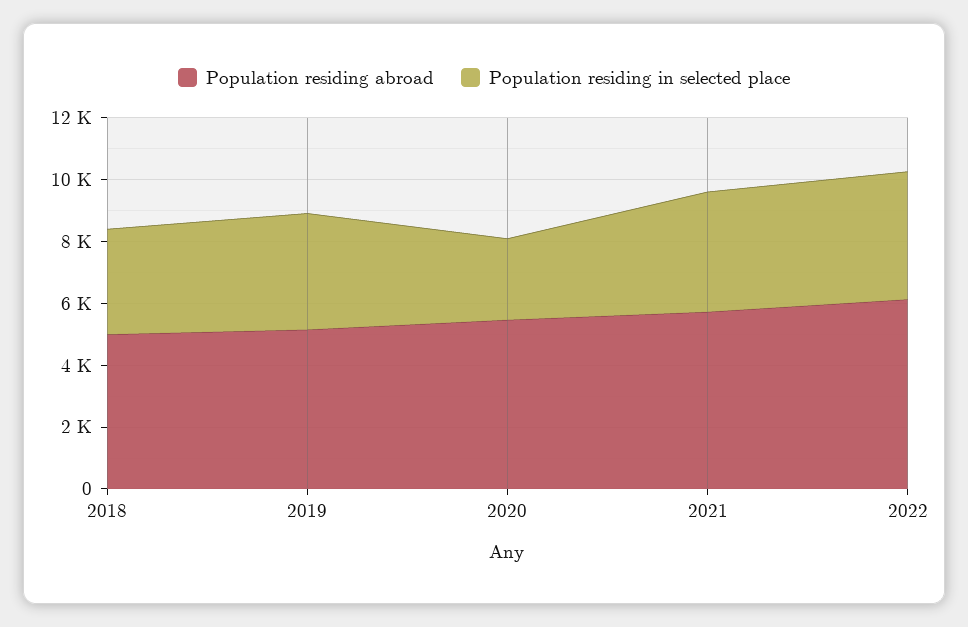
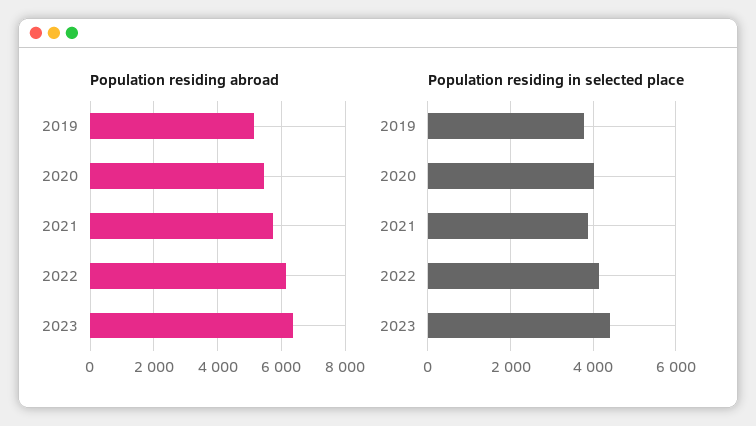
Population residing abroad, 2018: 5000 -> none
Population residing in selected place, 2018: 3500 -> none
Population residing in selected place, 2020: 2500 -> 4000
Population residing abroad, 2023: none -> 6400
Population residing in selected place, 2023: none -> 4400

